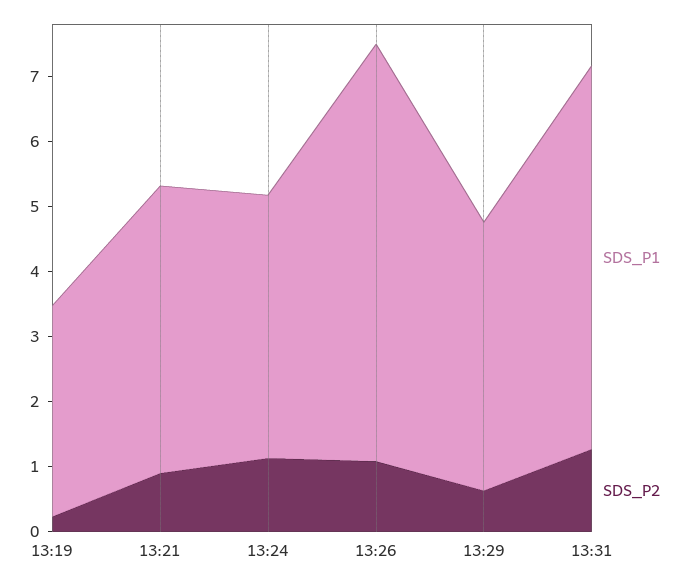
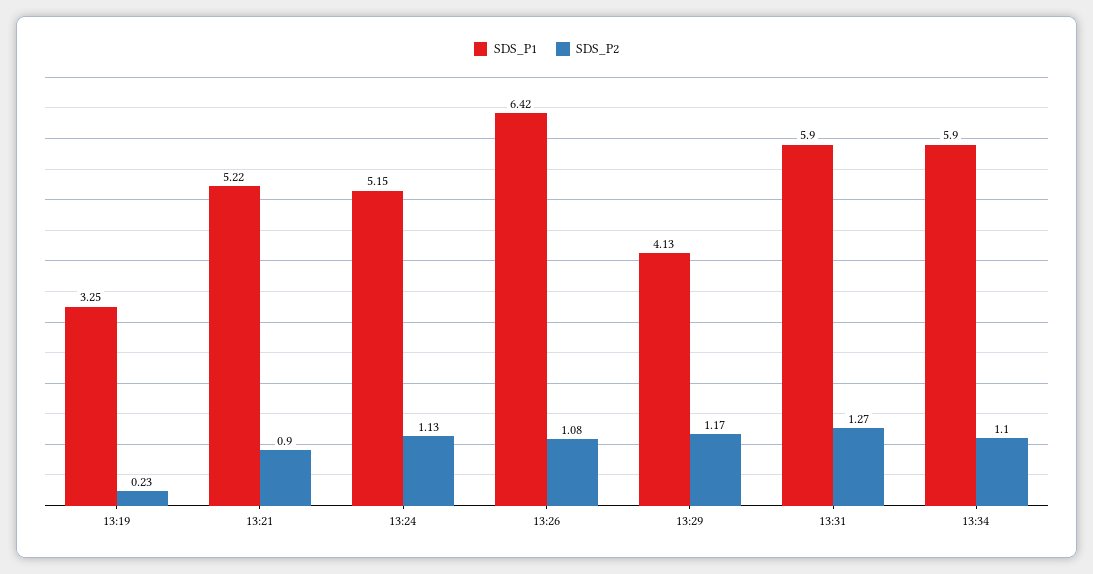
SDS_P1, 13:21: 4.4 -> 5.22
SDS_P1, 13:24: 4 -> 5.15
SDS_P2, 13:29: 0.6 -> 1.17
SDS_P1, 13:34: none -> 5.9
SDS_P2, 13:34: none -> 1.1

